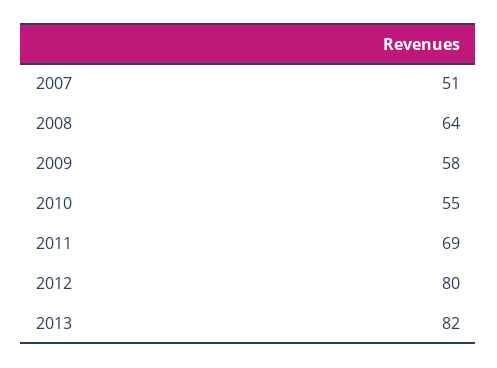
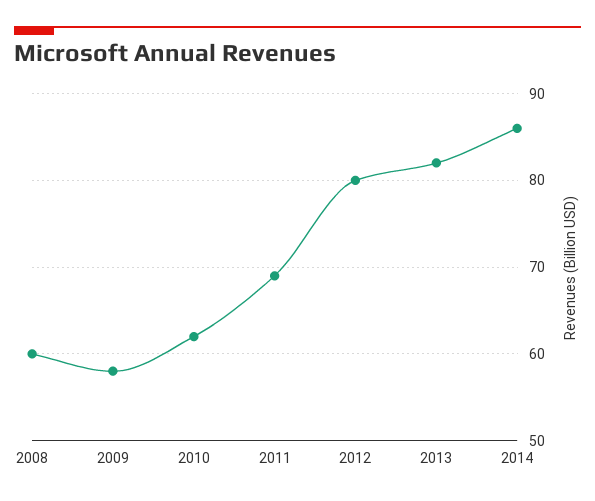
2007: 51 -> none
2008: 64 -> 60
2010: 55 -> 62
2014: none -> 86

